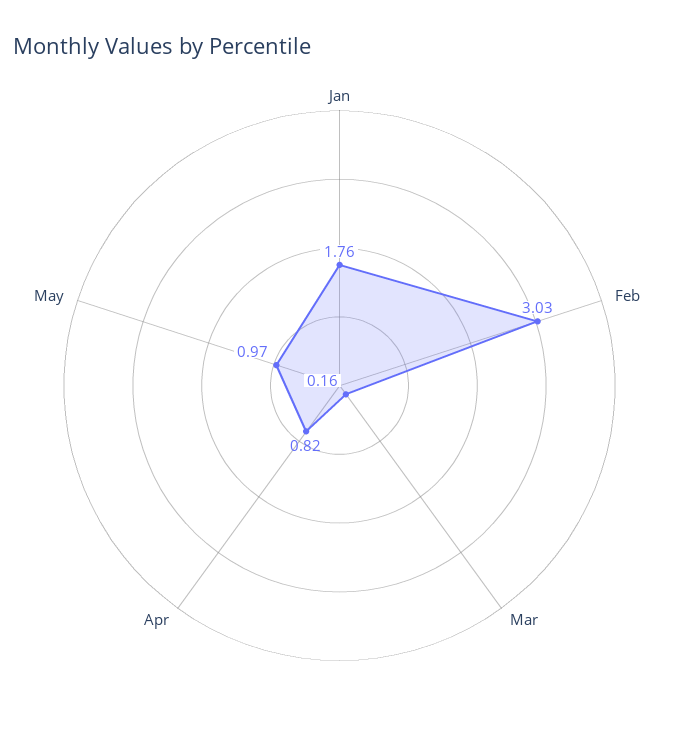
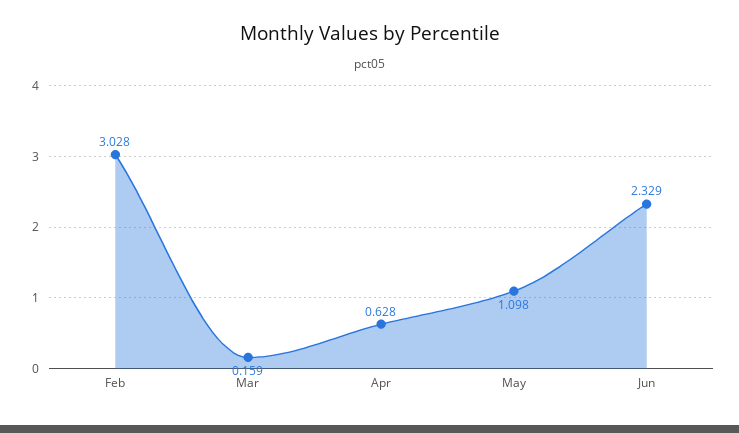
Jan: 1.76 -> none
Apr: 0.82 -> 0.628
May: 0.97 -> 1.098
Jun: none -> 2.329

